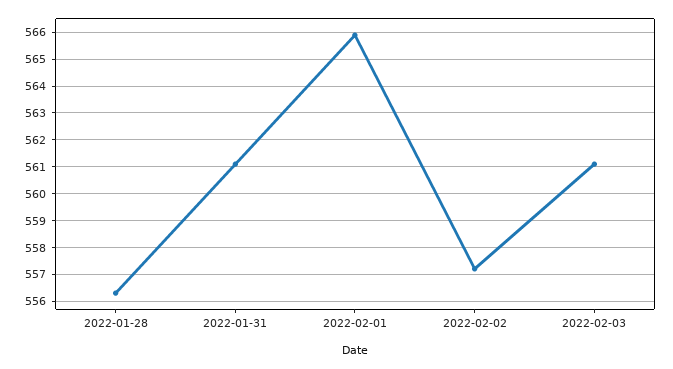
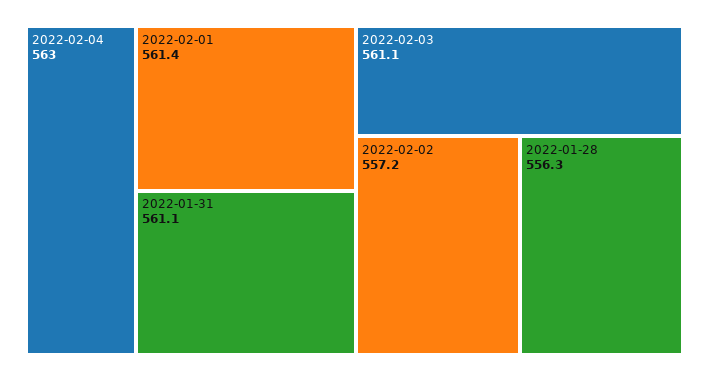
2022-02-01: 566 -> 561.4
2022-02-04: none -> 563

